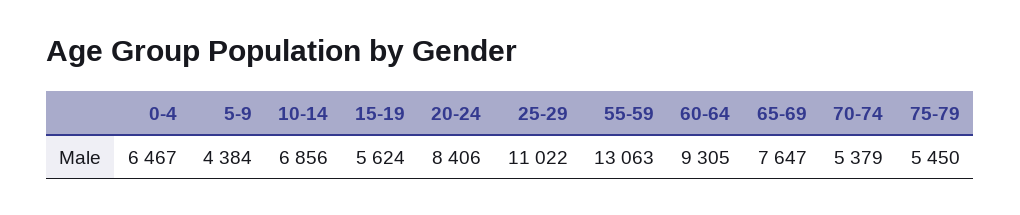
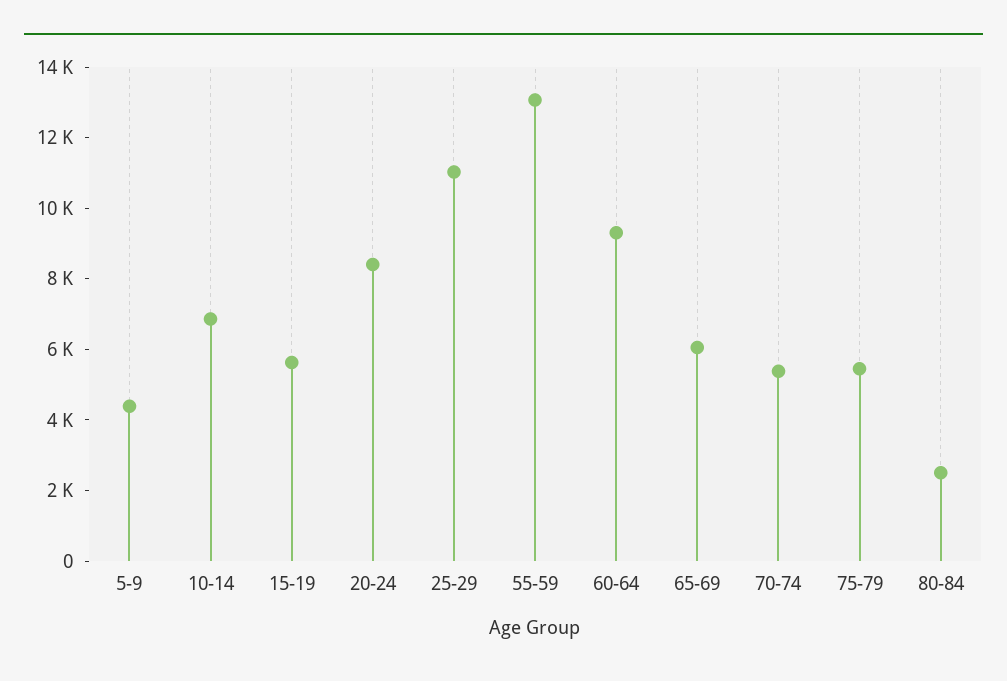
0-4: 6467 -> none
65-69: 7647 -> 6000
80-84: none -> 2500

